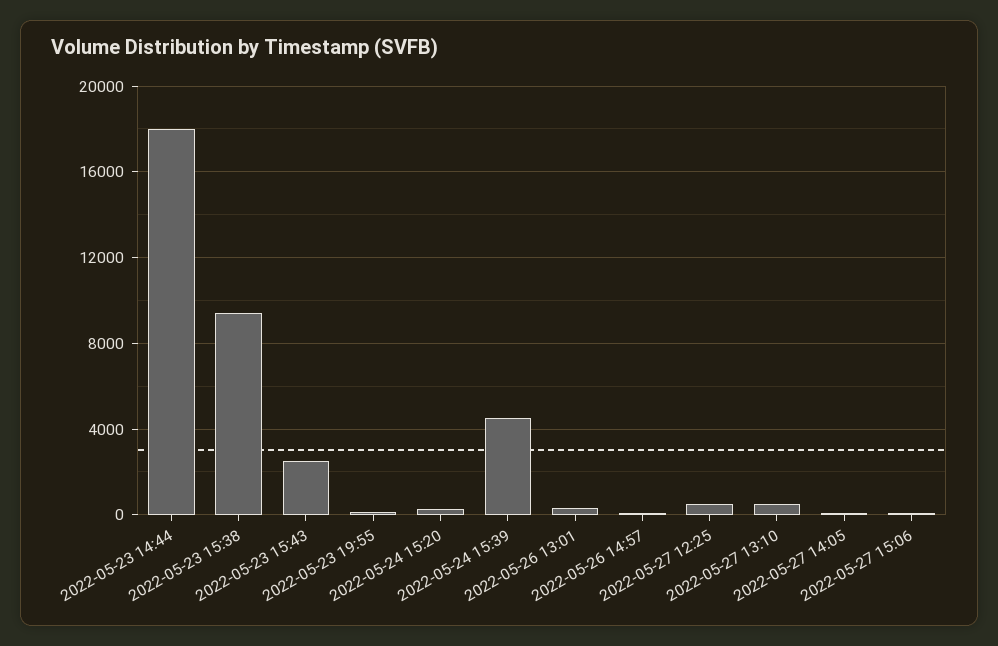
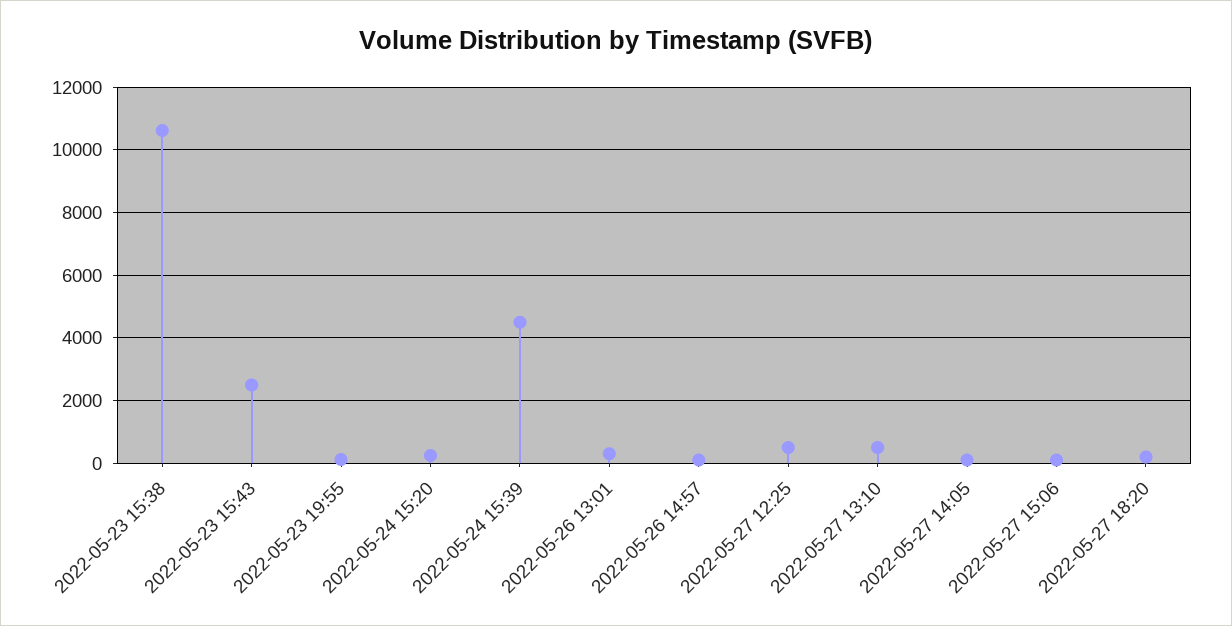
2022-05-23 14:44: 18000 -> none
2022-05-23 15:38: 9500 -> 10600
2022-05-27 18:20: none -> 200

